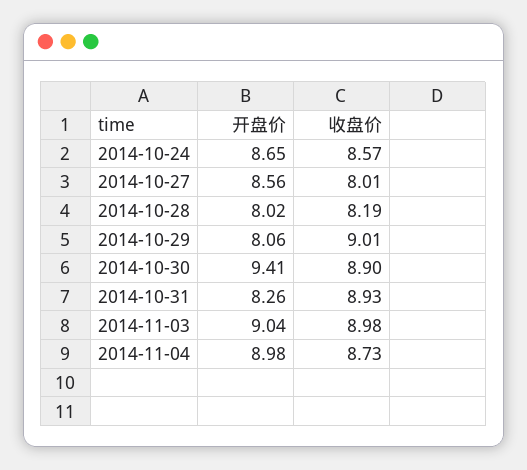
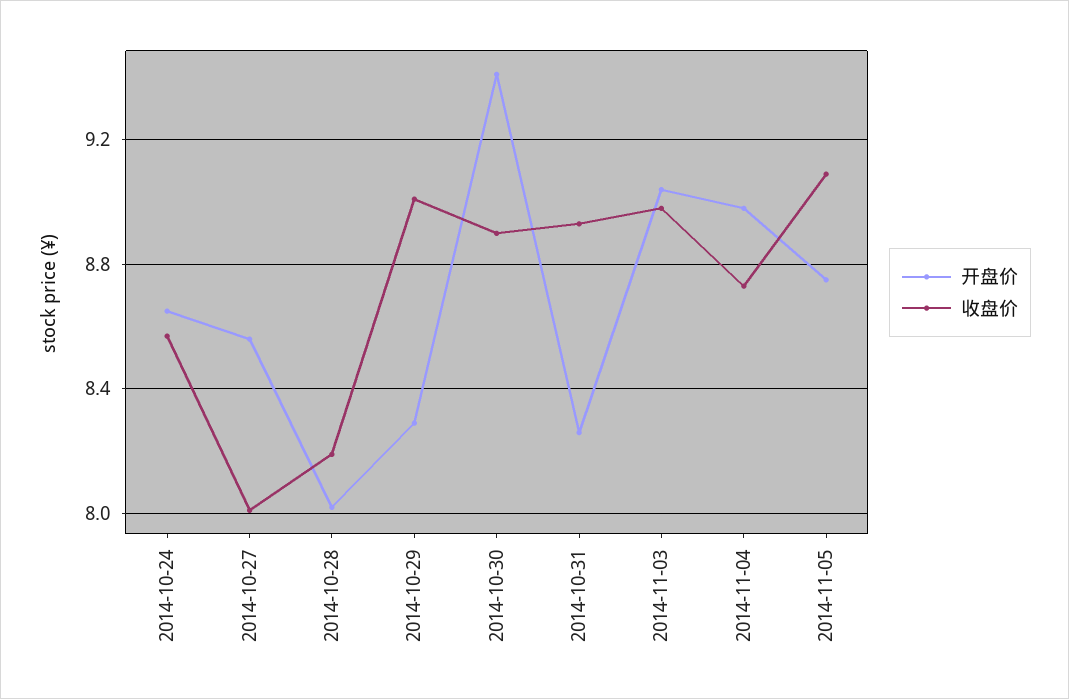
开盘价, 2014-10-29: 8.06 -> 8.3
开盘价, 2014-11-05: none -> 8.75
收盘价, 2014-11-05: none -> 9.1

